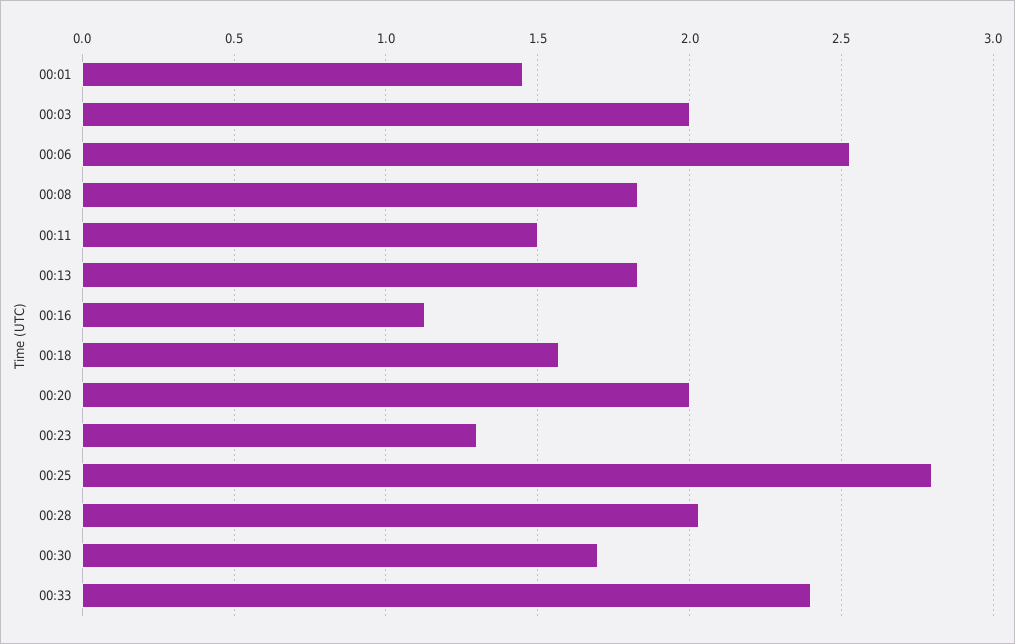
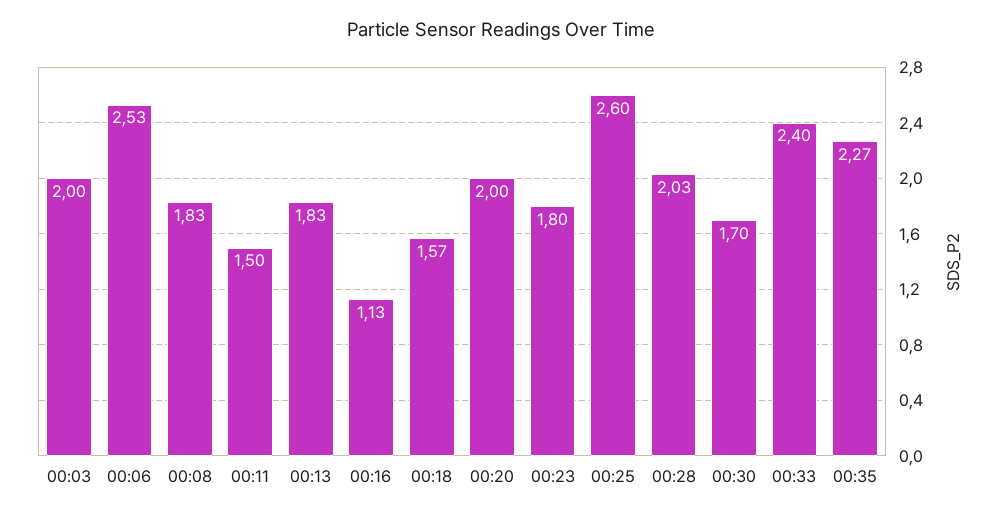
00:01: 1.45 -> none
00:23: 1.3 -> 1.8
00:25: 2.8 -> 2.6
00:35: none -> 2.27

